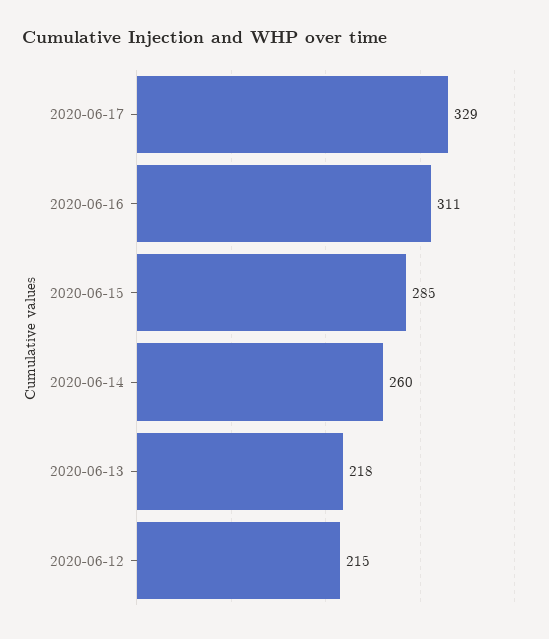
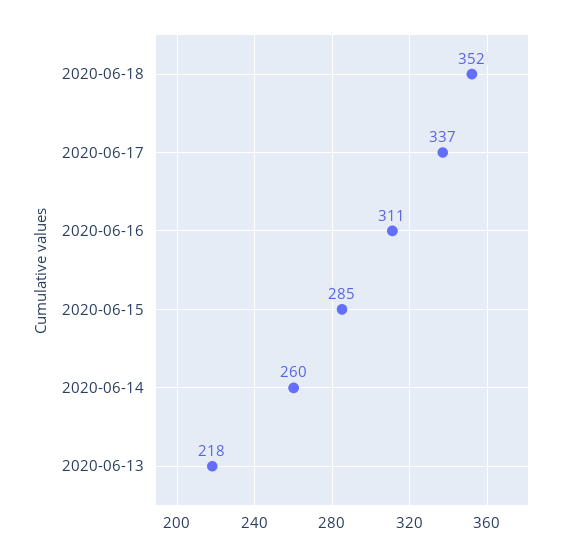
2020-06-17: 329 -> 337
2020-06-12: 215 -> none
2020-06-18: none -> 352

